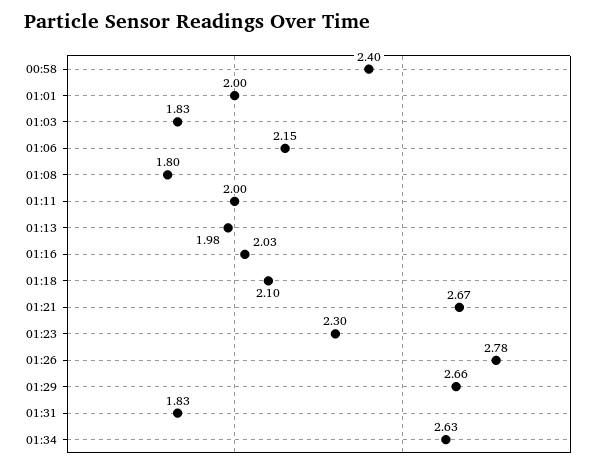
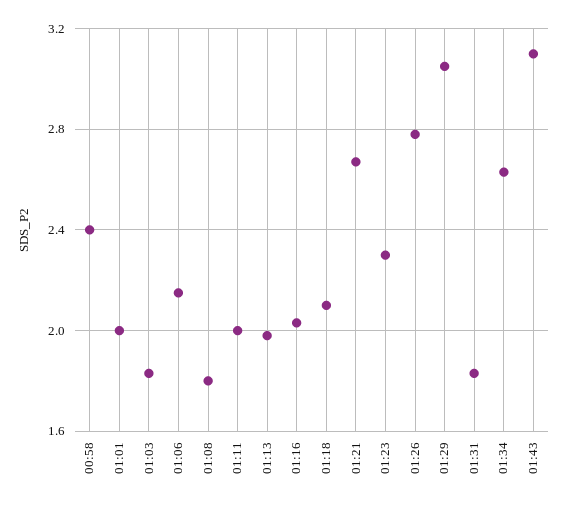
01:29: 2.66 -> 3.05
01:43: none -> 3.1

